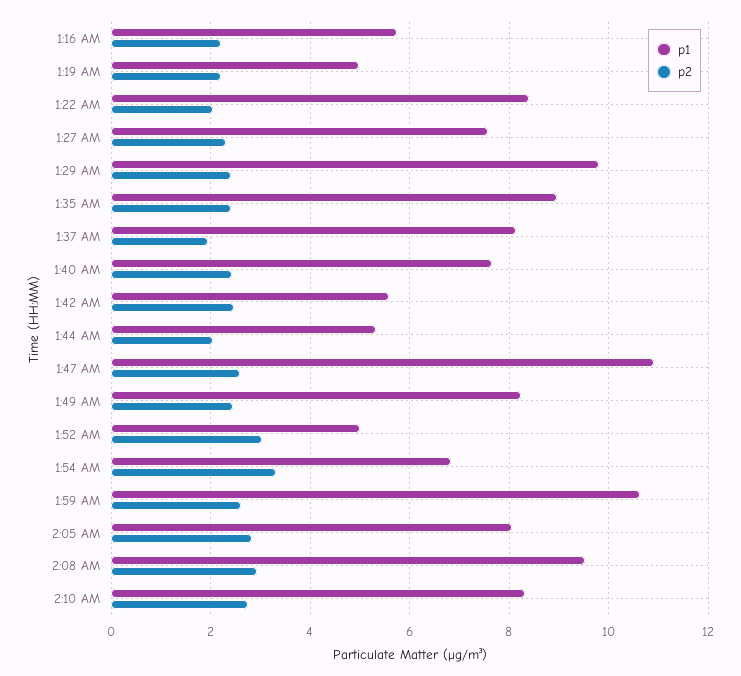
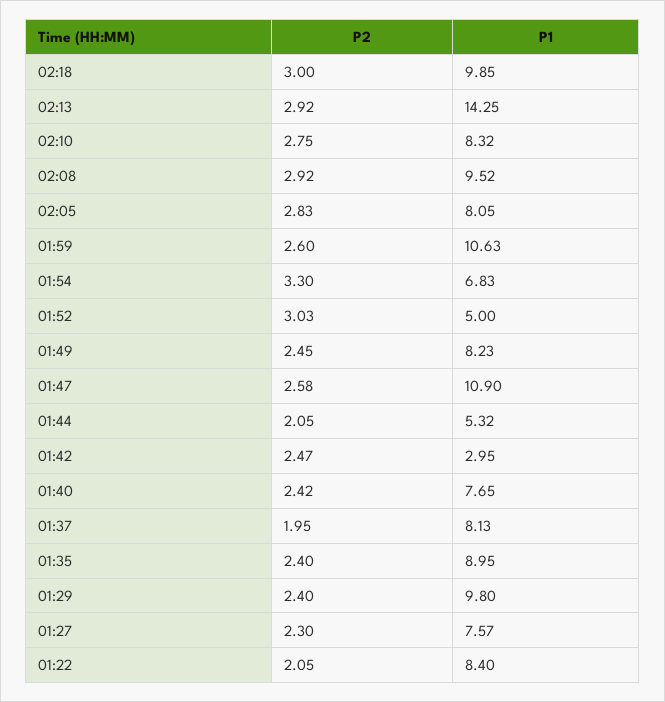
p1, 1:16 AM: 5.8 -> none
p2, 1:16 AM: 2.2 -> none
p1, 1:19 AM: 5 -> none
p2, 1:19 AM: 2.2 -> none
p1, 1:42 AM: 5.6 -> 2.95
p2, 02:18: none -> 3
p1, 02:18: none -> 9.85
p2, 02:13: none -> 2.92
p1, 02:13: none -> 14.25

